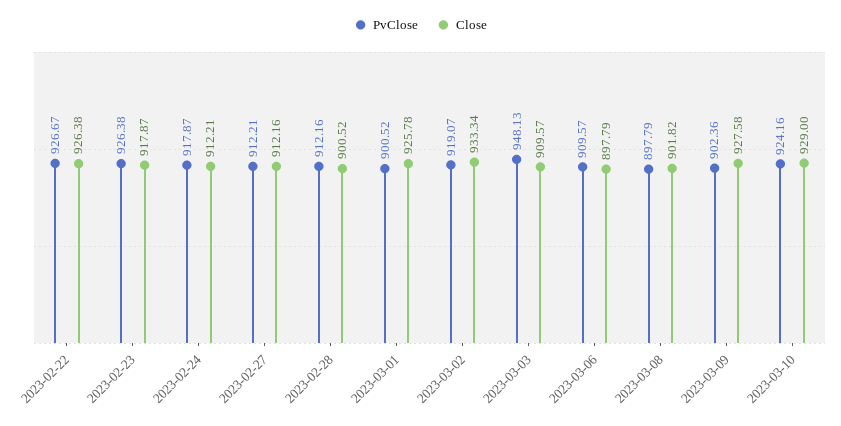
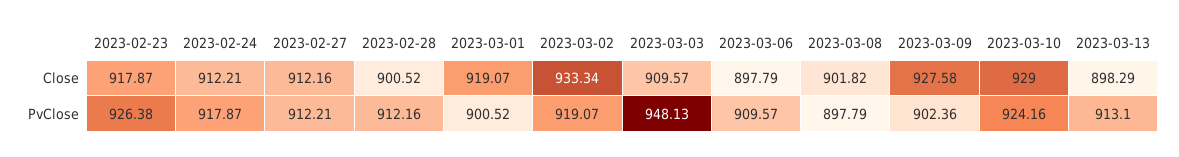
PvClose, 2023-02-22: 926.67 -> none
Close, 2023-02-22: 926.38 -> none
Close, 2023-03-01: 925.78 -> 919.07
Close, 2023-03-13: none -> 898.29
PvClose, 2023-03-13: none -> 913.1

